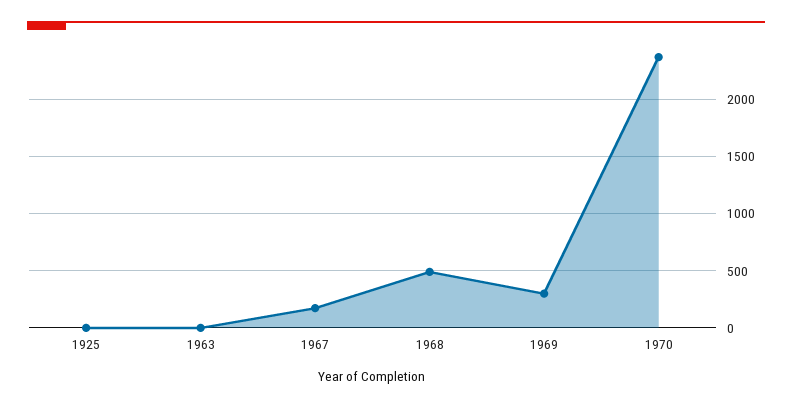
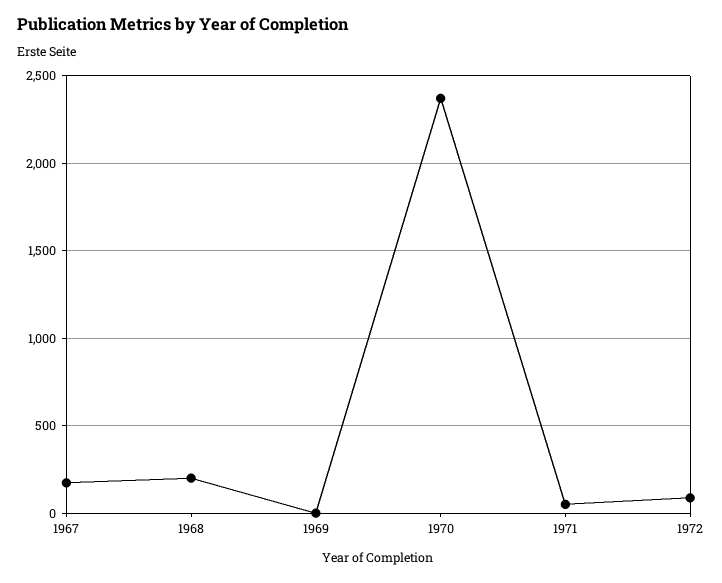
1925: 0 -> none
1963: 0 -> none
1968: 500 -> 200
1969: 300 -> 0
1971: none -> 50
1972: none -> 100

